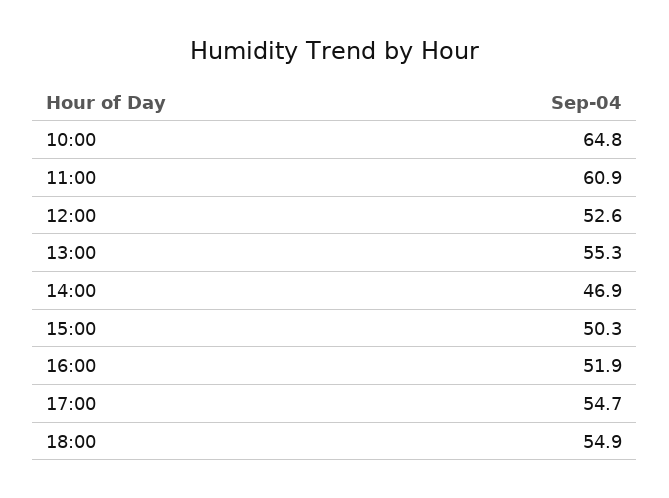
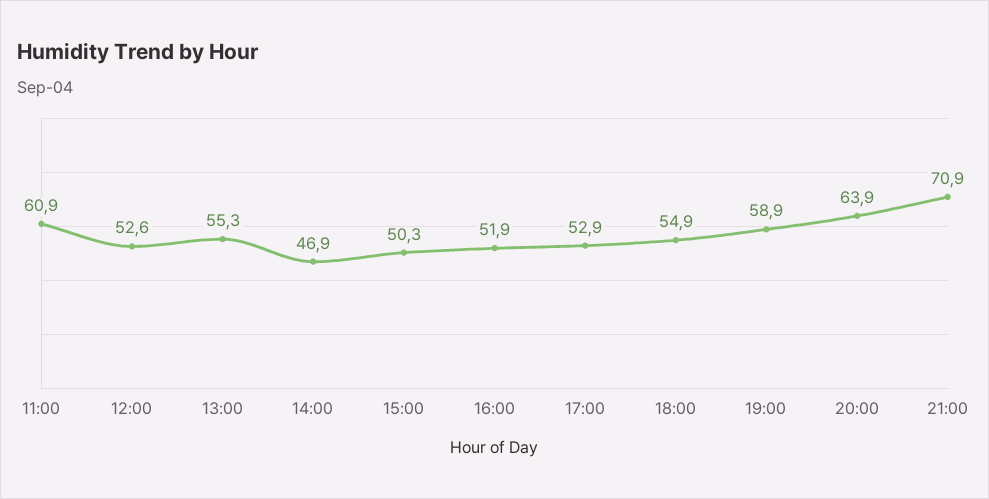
10:00: 64.8 -> none
17:00: 54.7 -> 52.9
19:00: none -> 58.9
20:00: none -> 63.9
21:00: none -> 70.9

